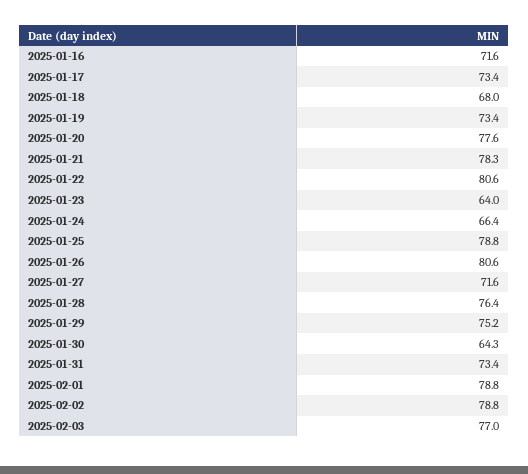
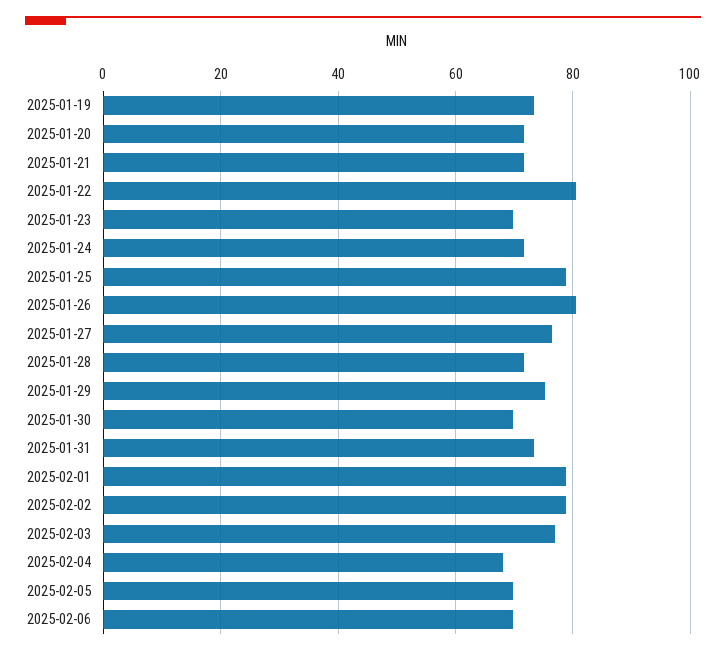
2025-01-16: 71.6 -> none
2025-01-17: 73.4 -> none
2025-01-18: 68 -> none
2025-01-20: 77.6 -> 72
2025-01-21: 78.3 -> 72
2025-01-23: 64 -> 70
2025-01-24: 66.4 -> 72
2025-01-27: 71.6 -> 76
2025-01-28: 76.4 -> 72
2025-01-30: 64.3 -> 70
2025-02-04: none -> 68
2025-02-05: none -> 70
2025-02-06: none -> 70

